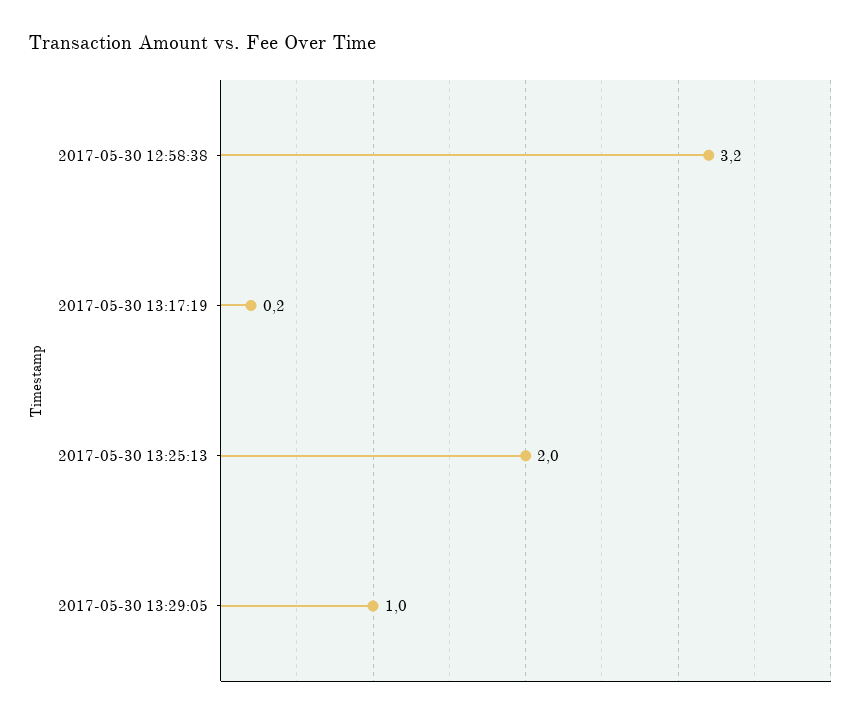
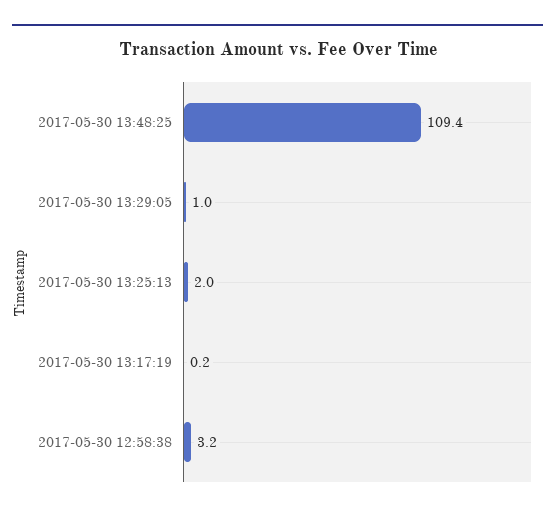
2017-05-30 13:48:25: none -> 109.4

